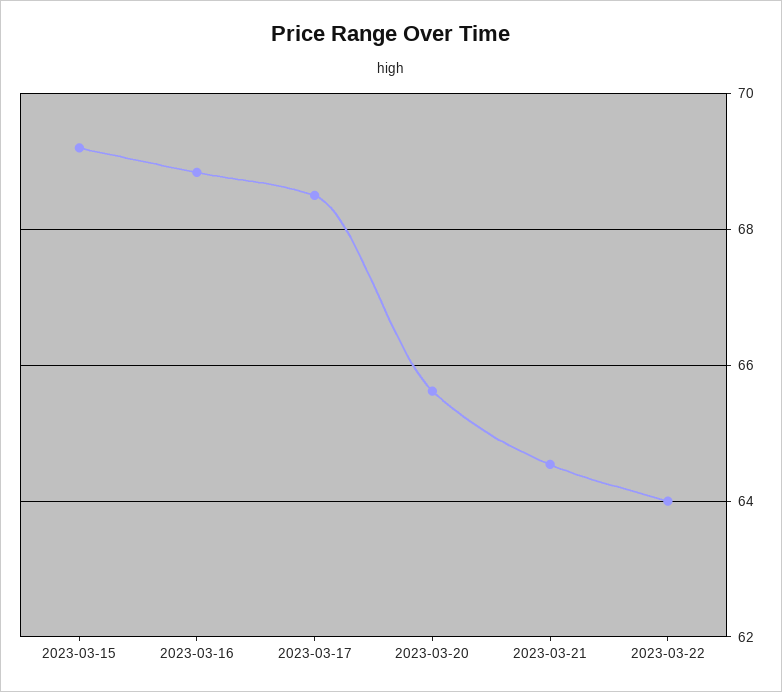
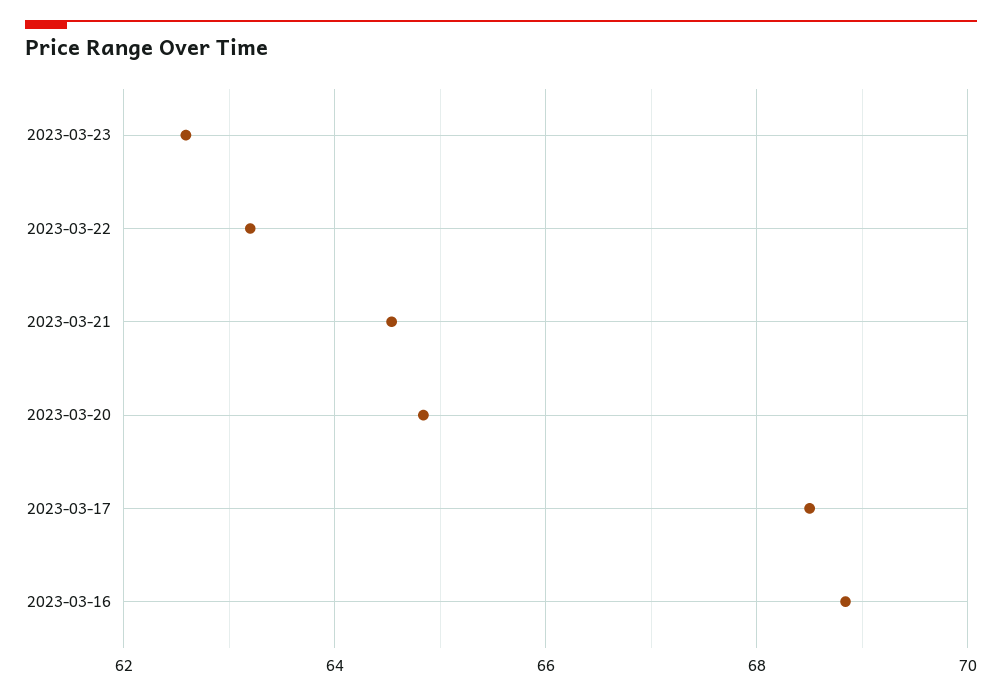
2023-03-15: 69.2 -> none
2023-03-20: 65.6 -> 64.8
2023-03-22: 64 -> 63.2
2023-03-23: none -> 62.6

